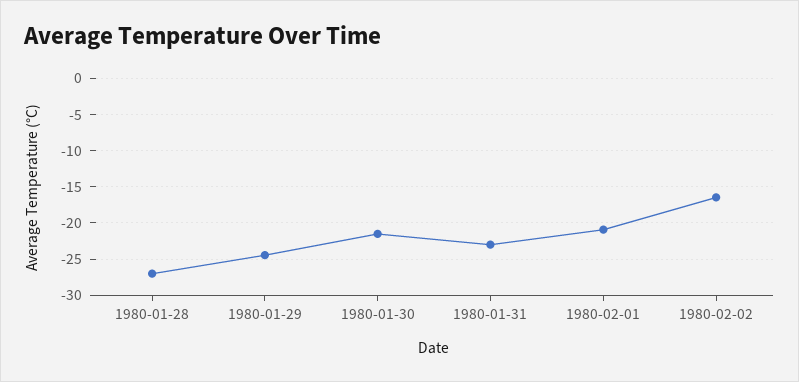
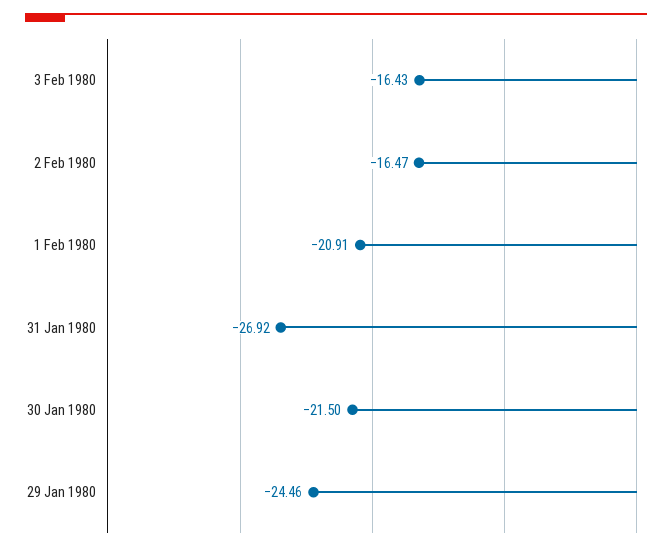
1980-01-28: -27 -> none
1980-01-31: -23 -> -26.92
3 Feb 1980: none -> -16.43

